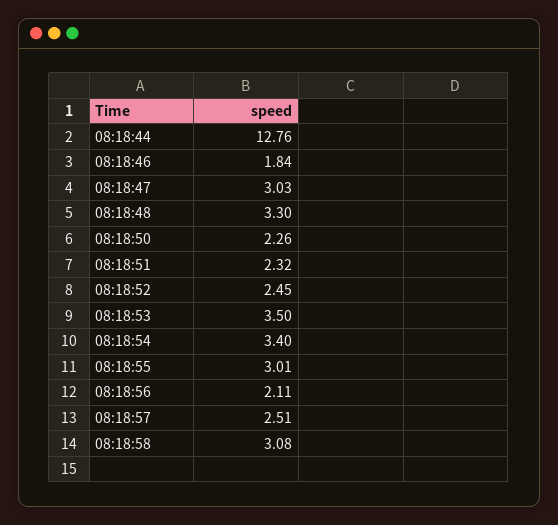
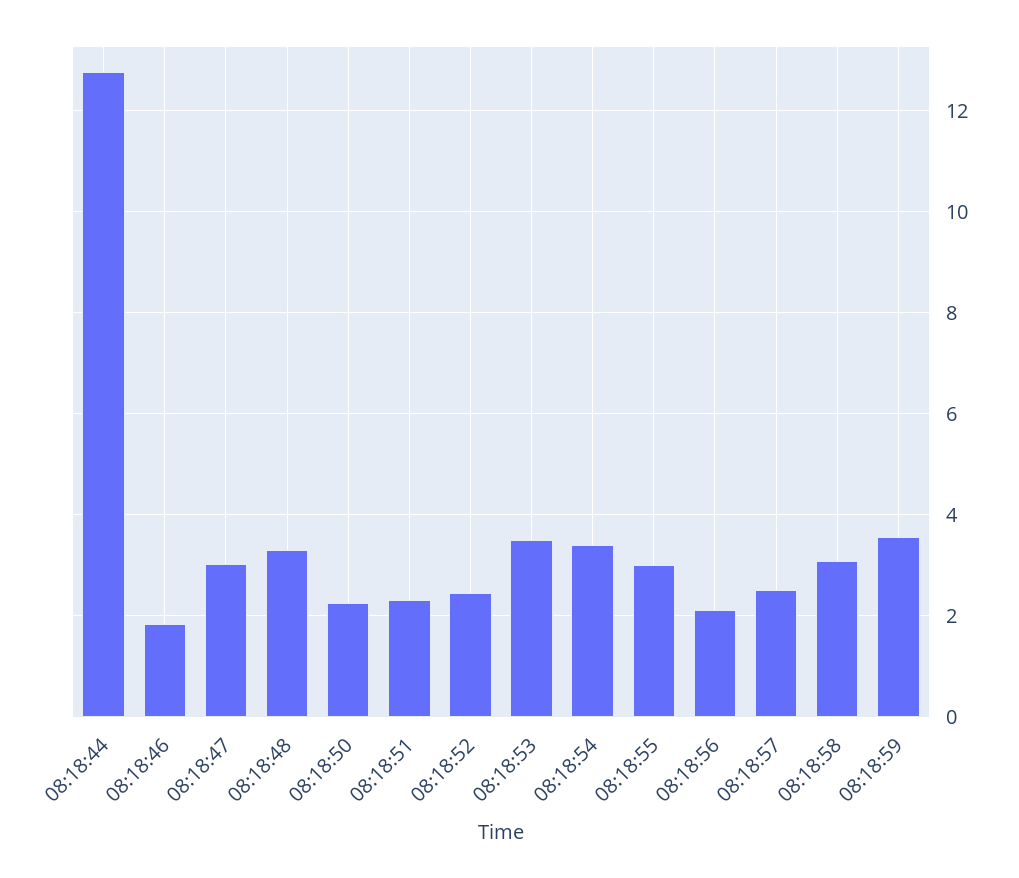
08:18:59: none -> 3.6

